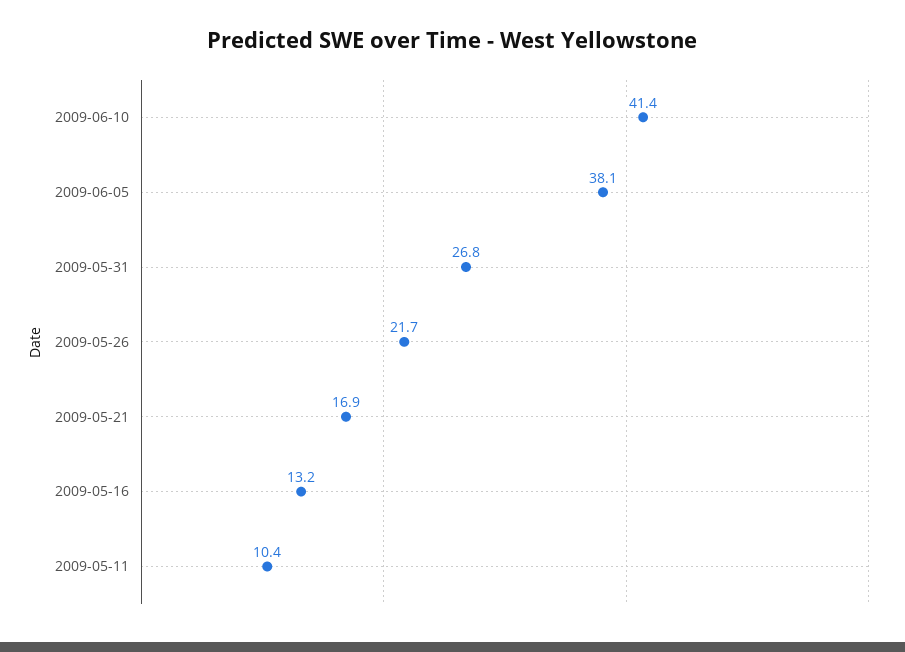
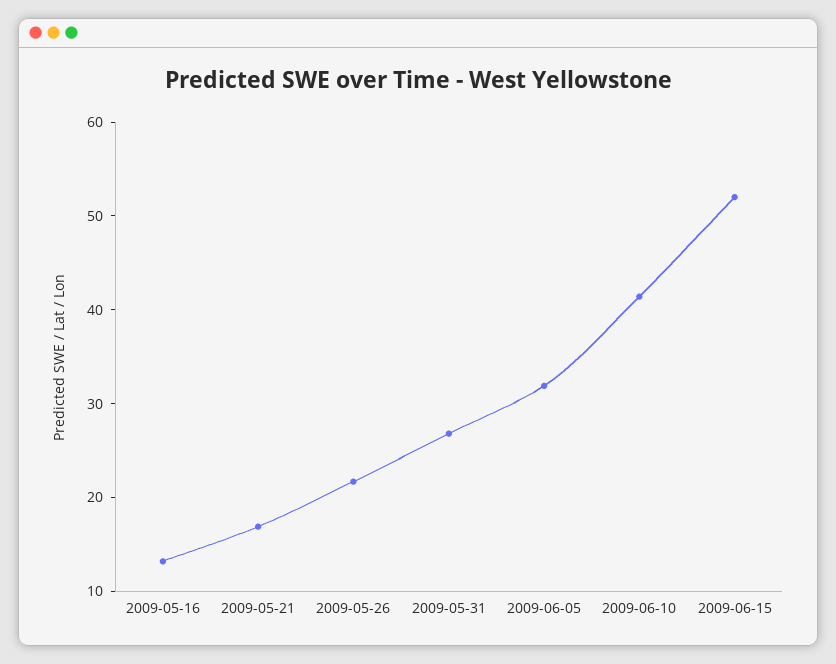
2009-06-05: 38.1 -> 32
2009-05-11: 10.4 -> none
2009-06-15: none -> 52

